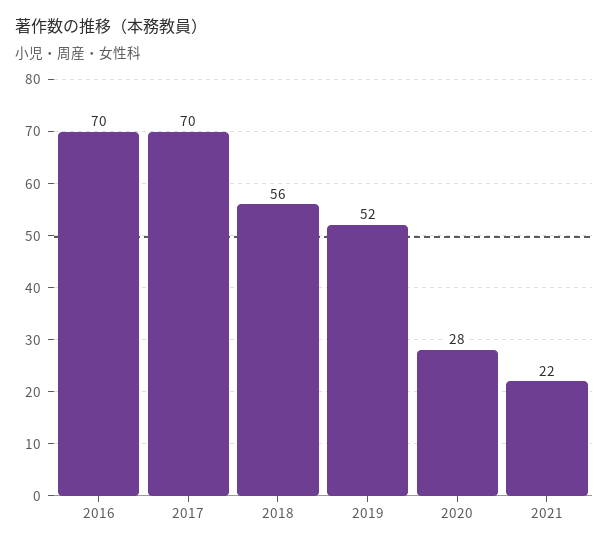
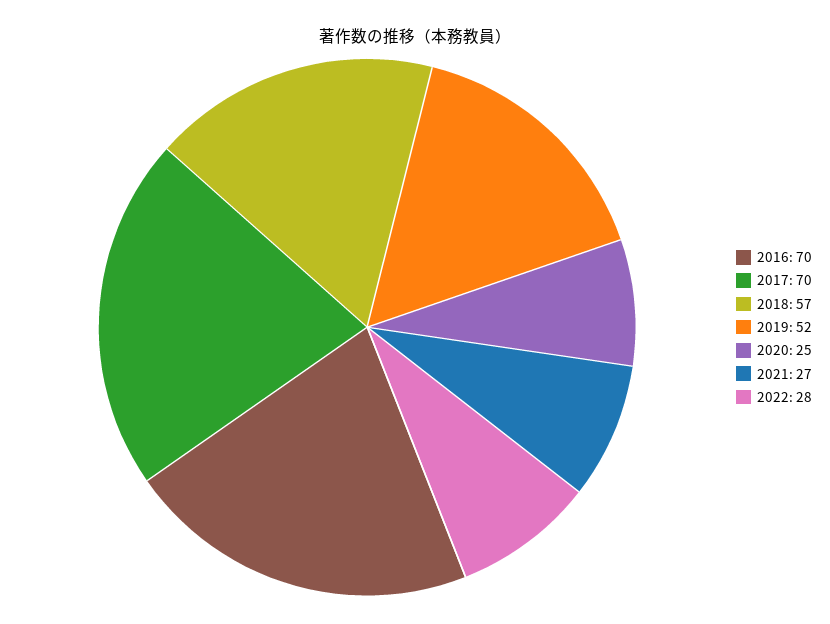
2018: 56 -> 57
2020: 28 -> 25
2021: 22 -> 27
2022: none -> 28

